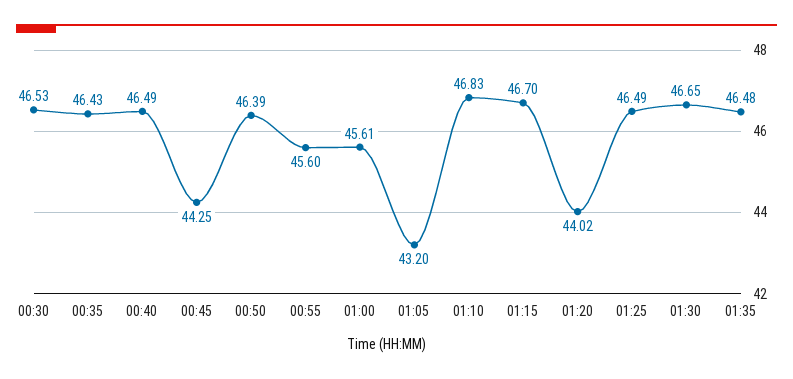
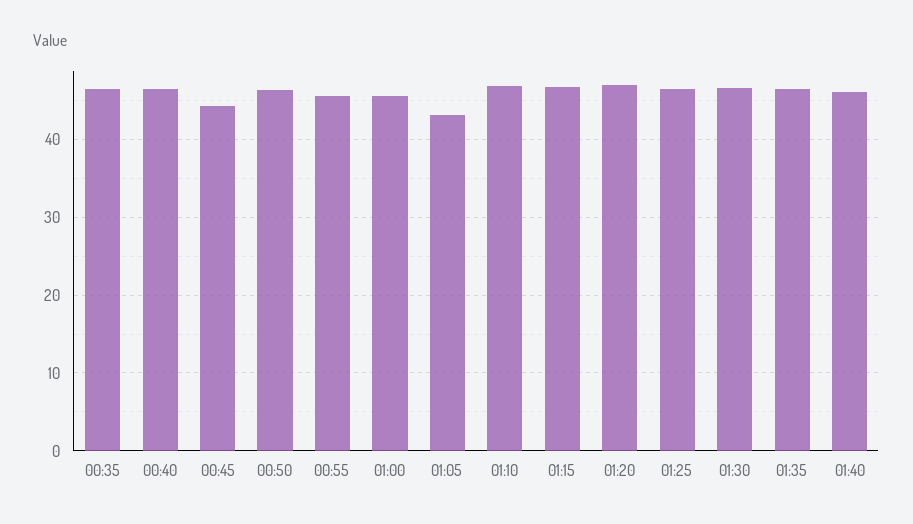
00:30: 46.53 -> none
01:20: 44.02 -> 47
01:40: none -> 46

